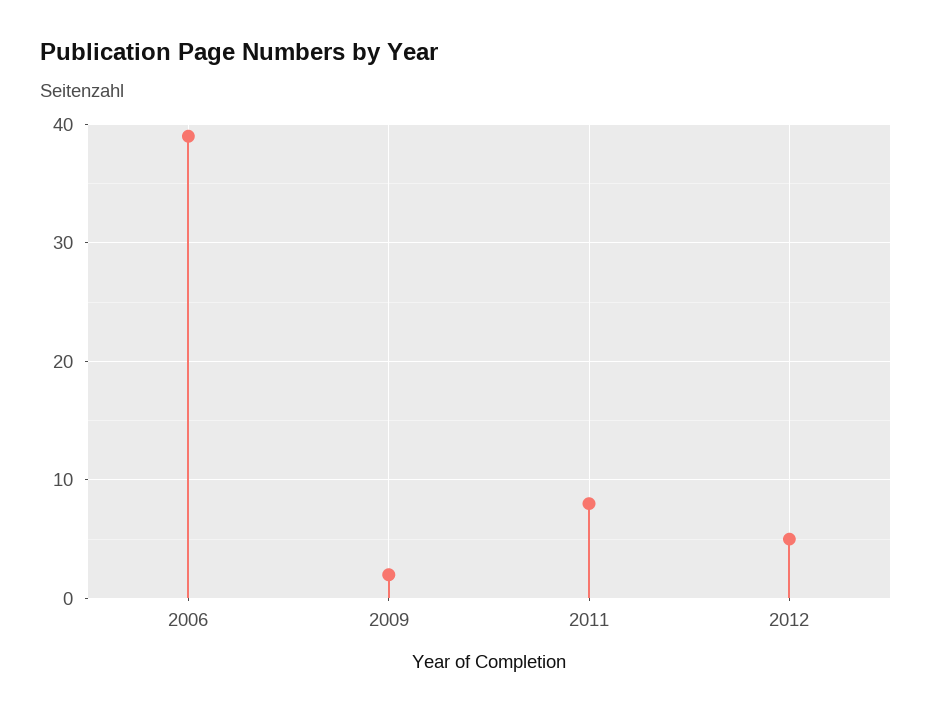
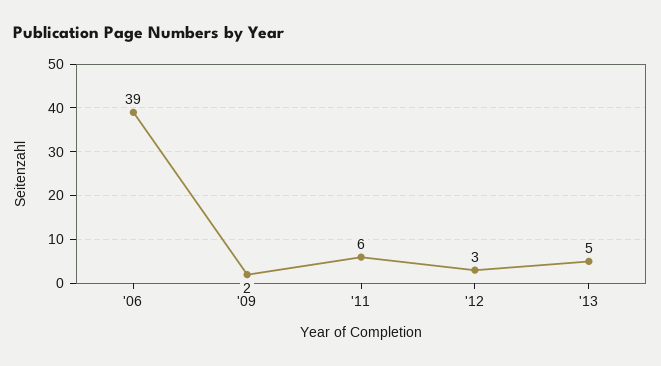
2011: 8 -> 6
2012: 5 -> 3
'13: none -> 5

